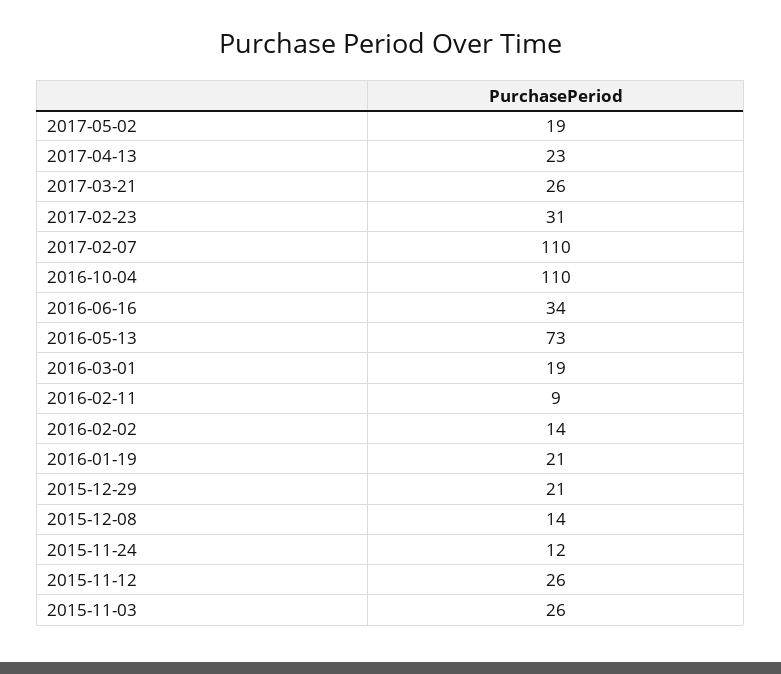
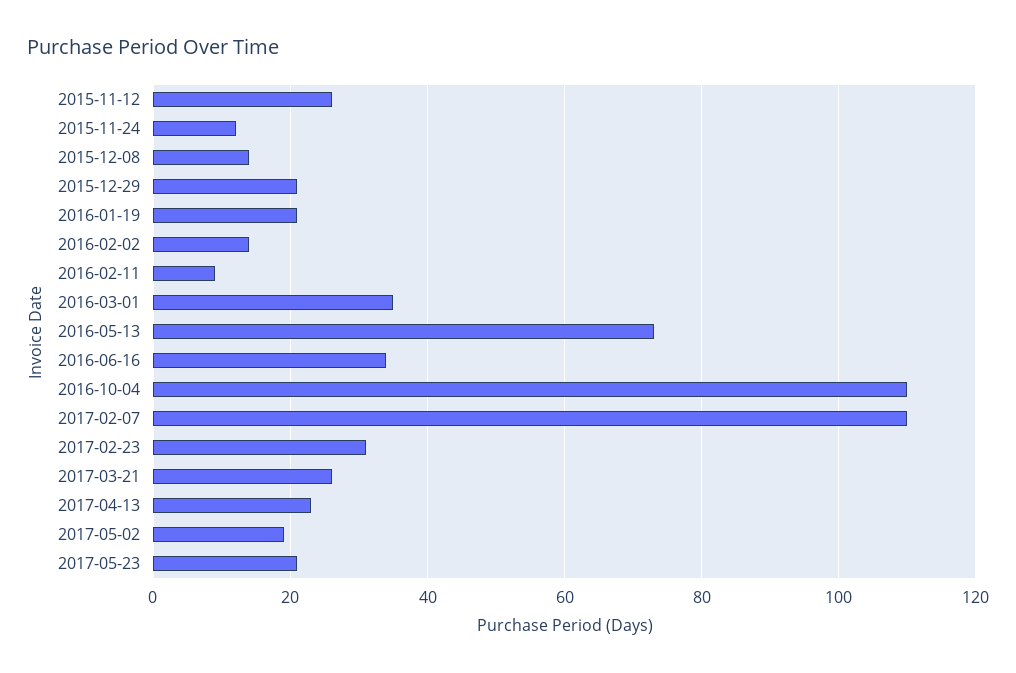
2016-03-01: 19 -> 35
2015-11-03: 26 -> none
2017-05-23: none -> 20

